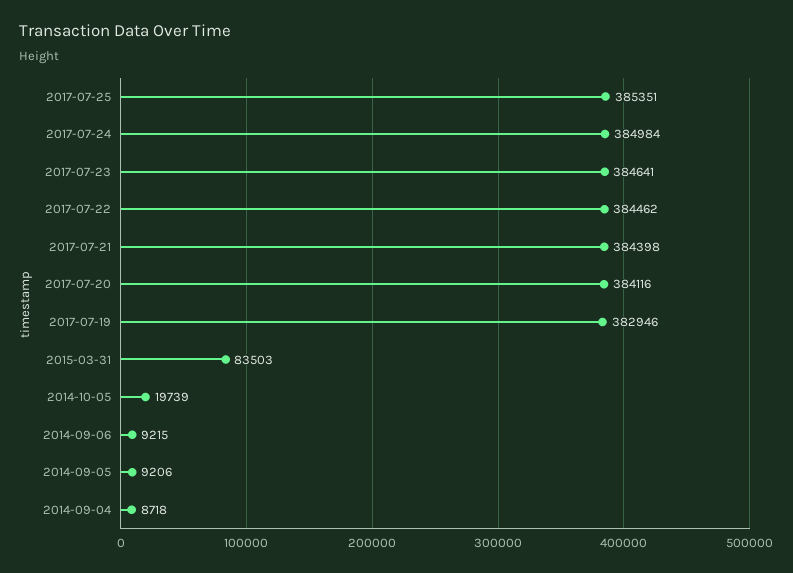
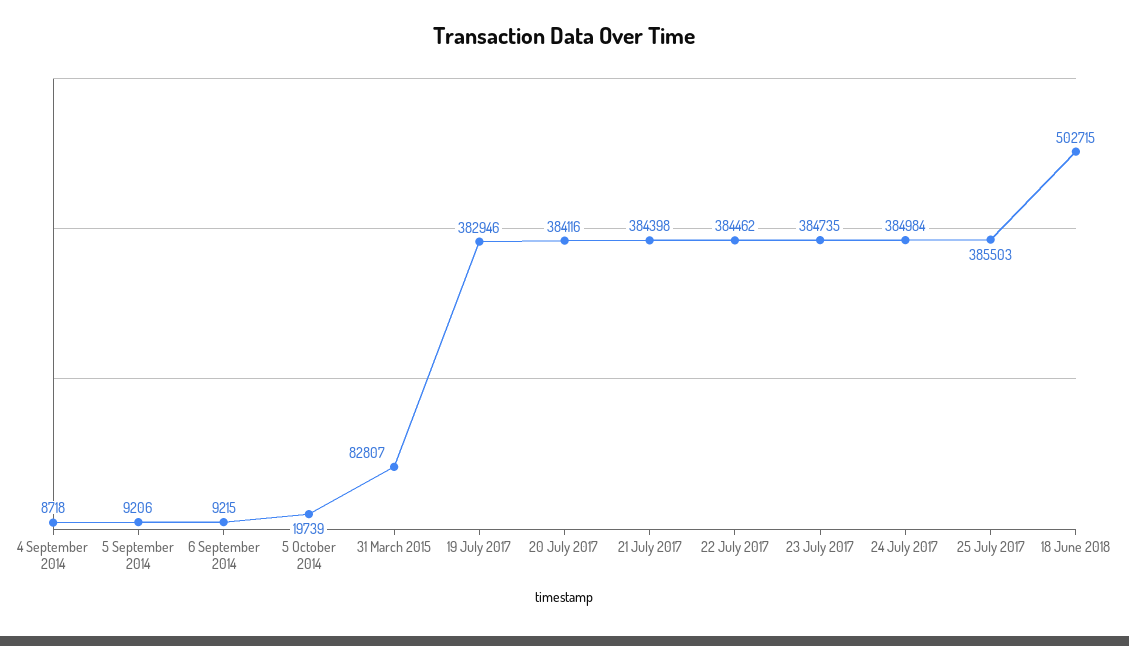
2017-07-25: 385351 -> 385503
2017-07-23: 384641 -> 384735
2015-03-31: 83503 -> 82807
18 June 2018: none -> 502715

